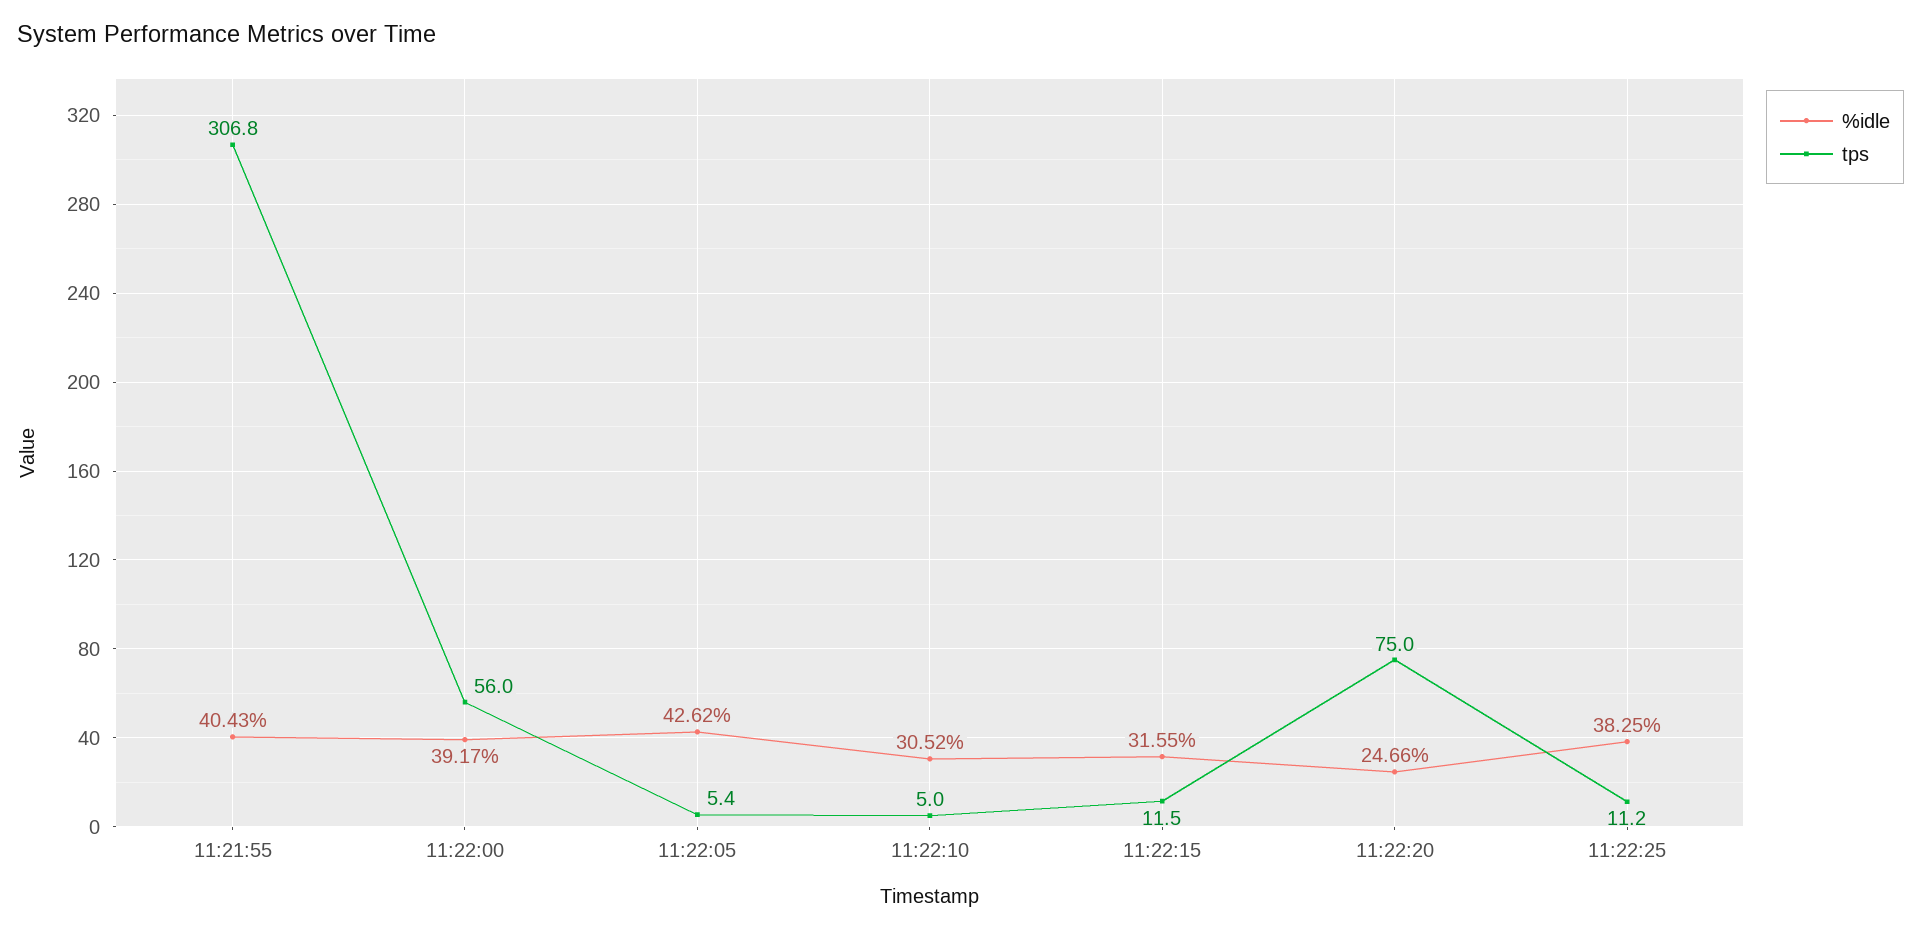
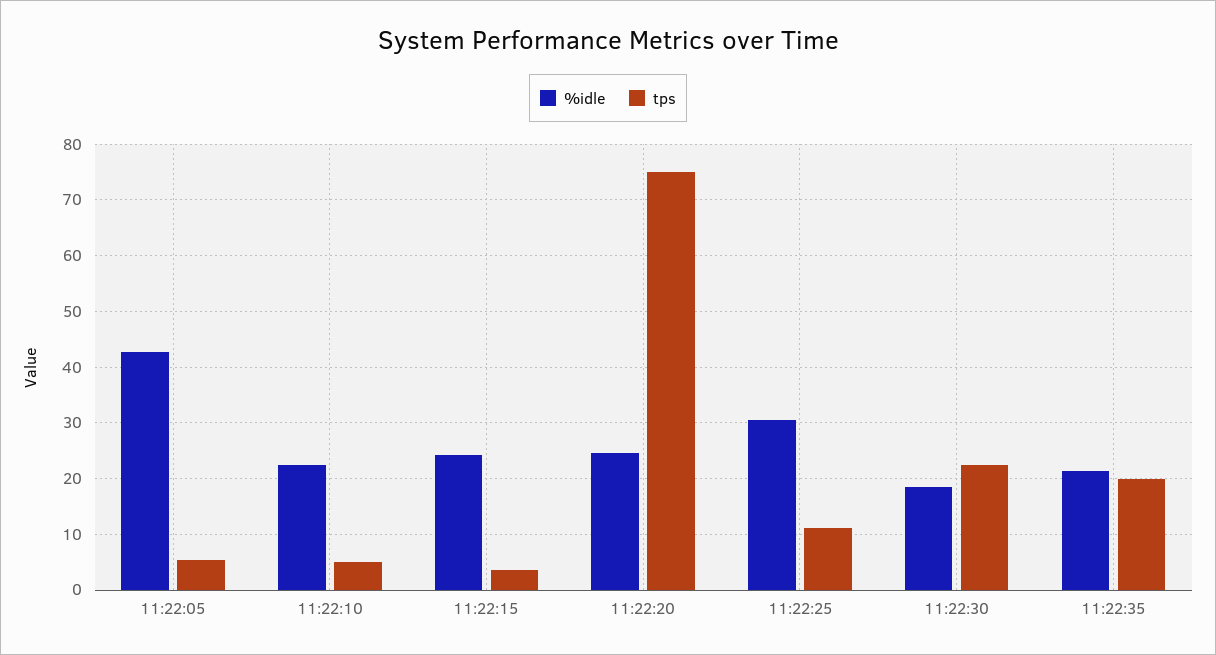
%idle, 11:21:55: 40.43 -> none
tps, 11:21:55: 306.8 -> none
%idle, 11:22:00: 39.17 -> none
tps, 11:22:00: 56 -> none
%idle, 11:22:10: 30.52 -> 22
%idle, 11:22:15: 31.55 -> 24
tps, 11:22:15: 11.5 -> 4
%idle, 11:22:25: 38.25 -> 30
%idle, 11:22:30: none -> 18
tps, 11:22:30: none -> 22
%idle, 11:22:35: none -> 22
tps, 11:22:35: none -> 20

